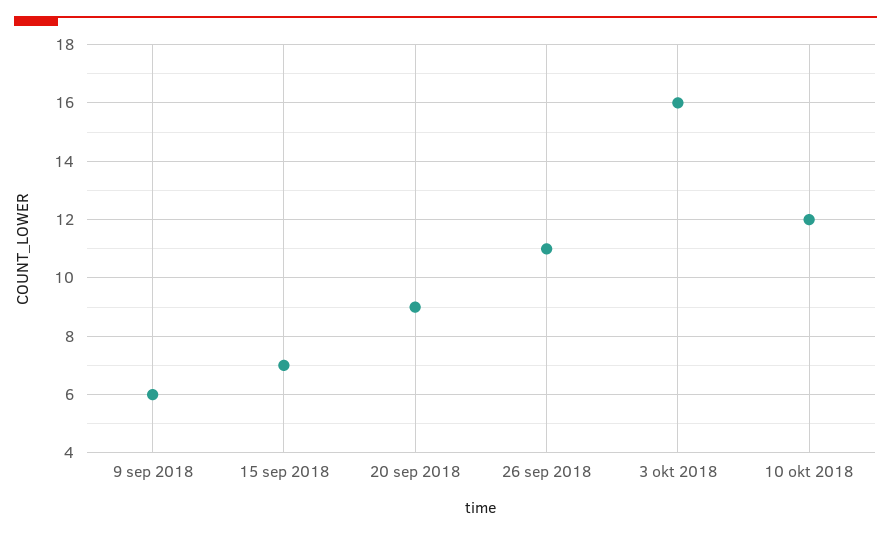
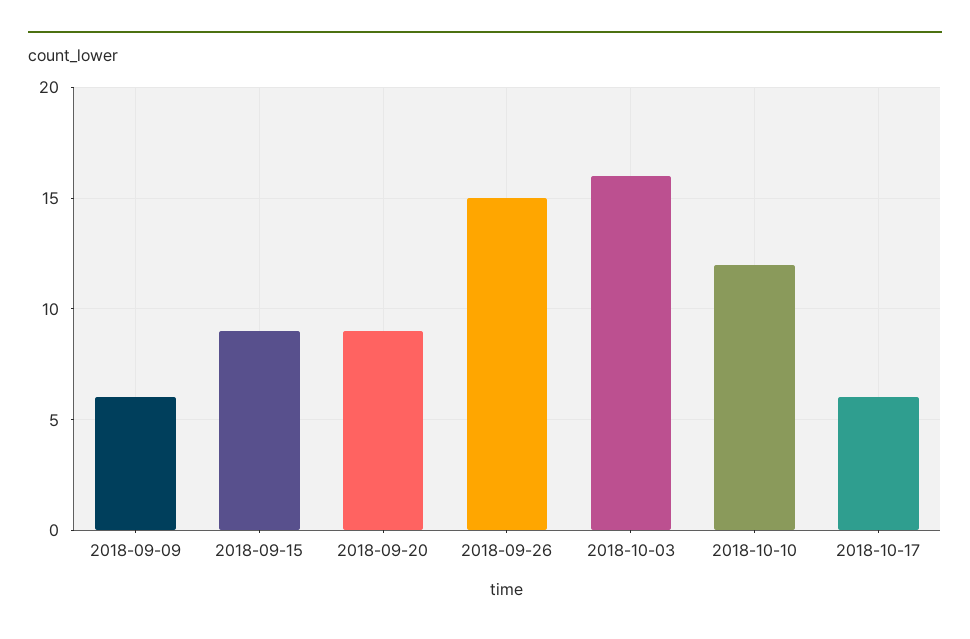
15 sep 2018: 7 -> 9
26 sep 2018: 11 -> 15
2018-10-17: none -> 6

